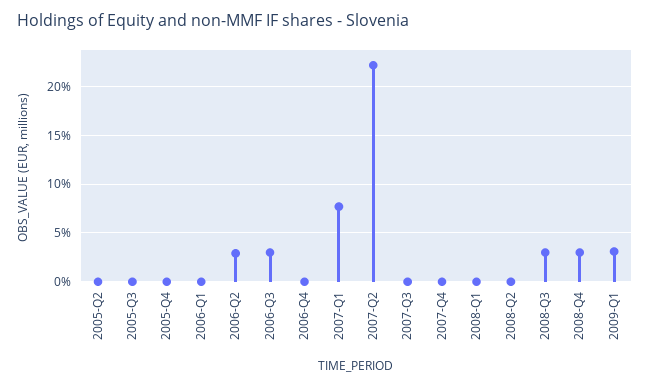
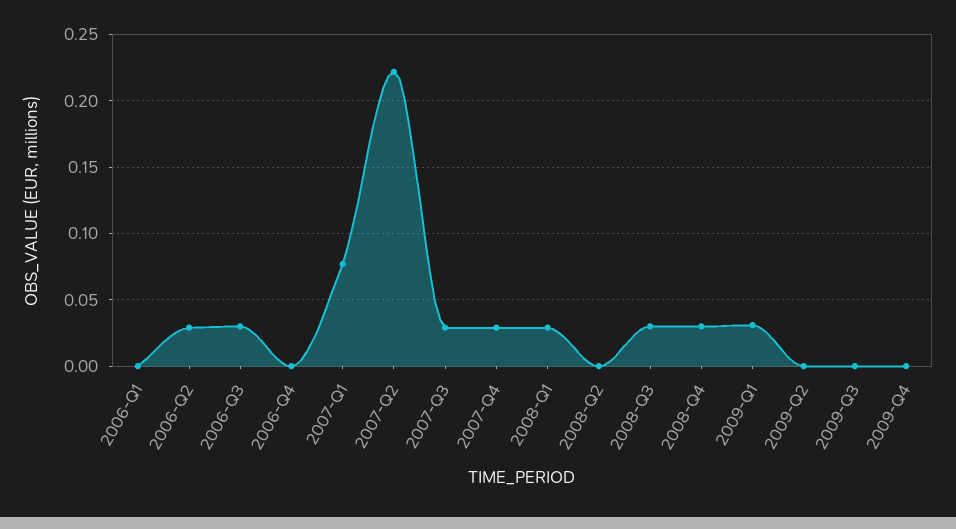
2005-Q2: 0 -> none
2005-Q3: 0 -> none
2005-Q4: 0 -> none
2007-Q3: 0 -> 0.03
2007-Q4: 0 -> 0.03
2008-Q1: 0 -> 0.03
2009-Q2: none -> 0
2009-Q3: none -> 0
2009-Q4: none -> 0

